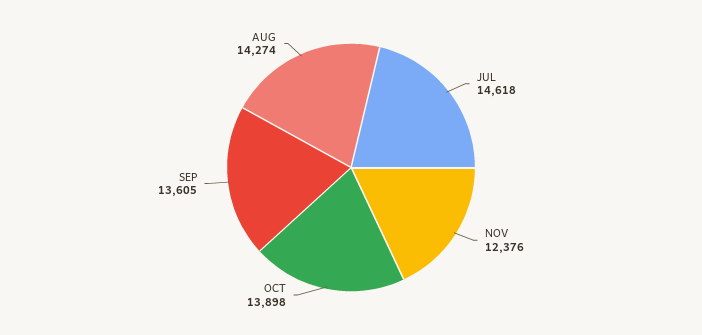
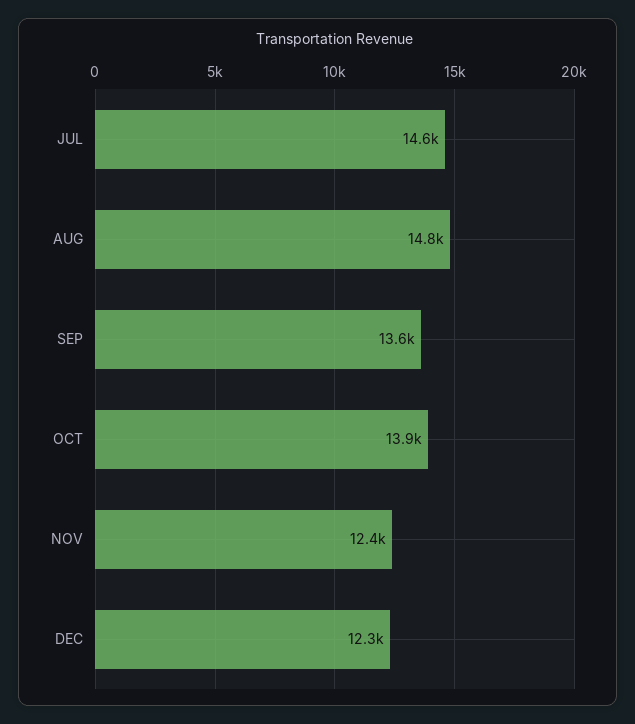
AUG: 14274 -> 14800
DEC: none -> 12300

